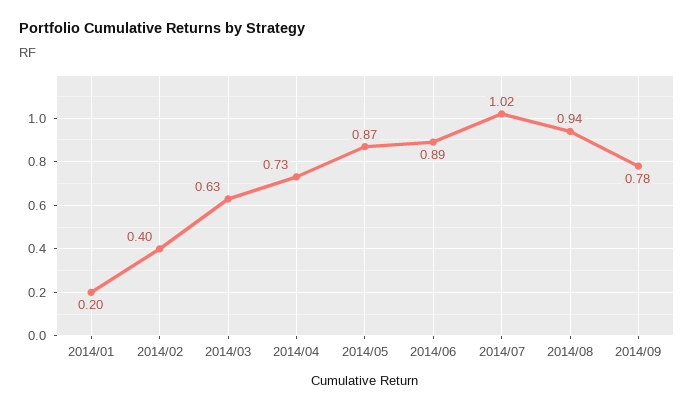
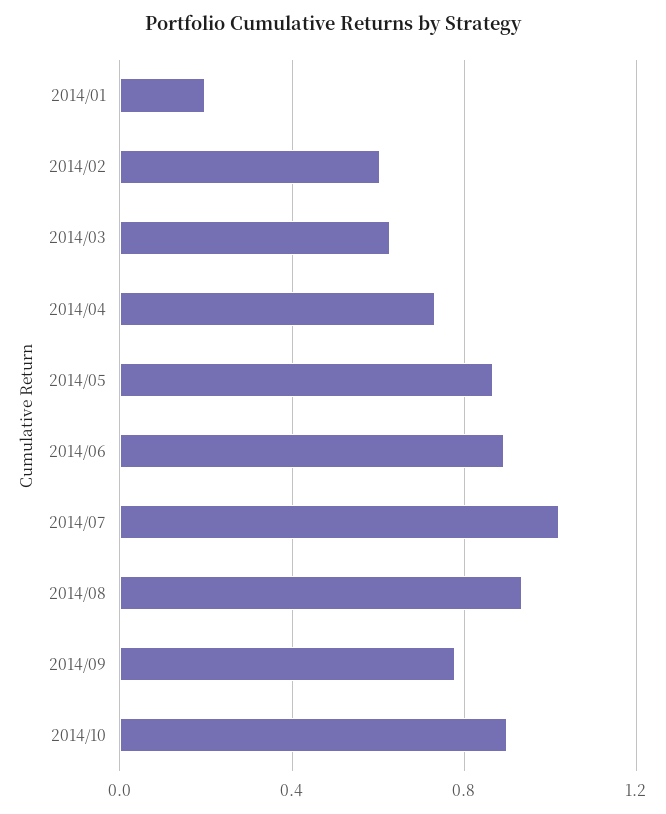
2014/02: 0.4 -> 0.6
2014/10: none -> 0.9

